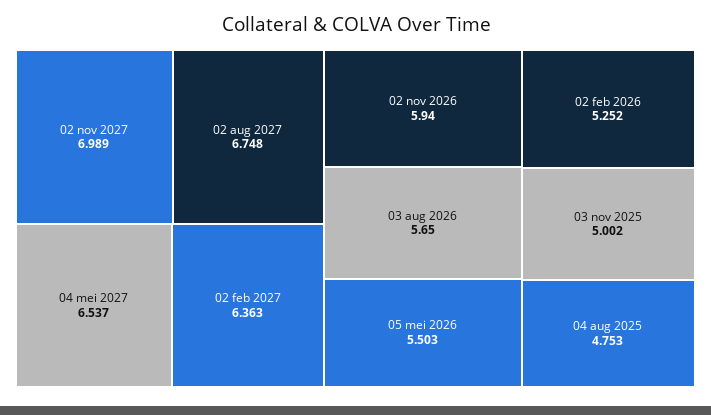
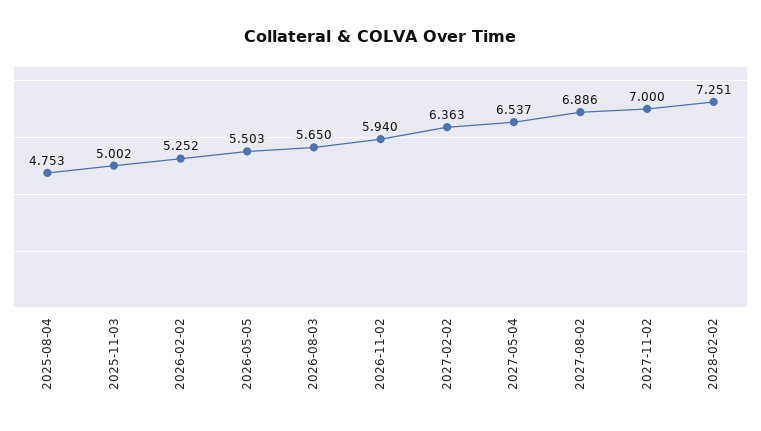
02 nov 2027: 6.989 -> 7
02 aug 2027: 6.748 -> 6.886
2028-02-02: none -> 7.251

